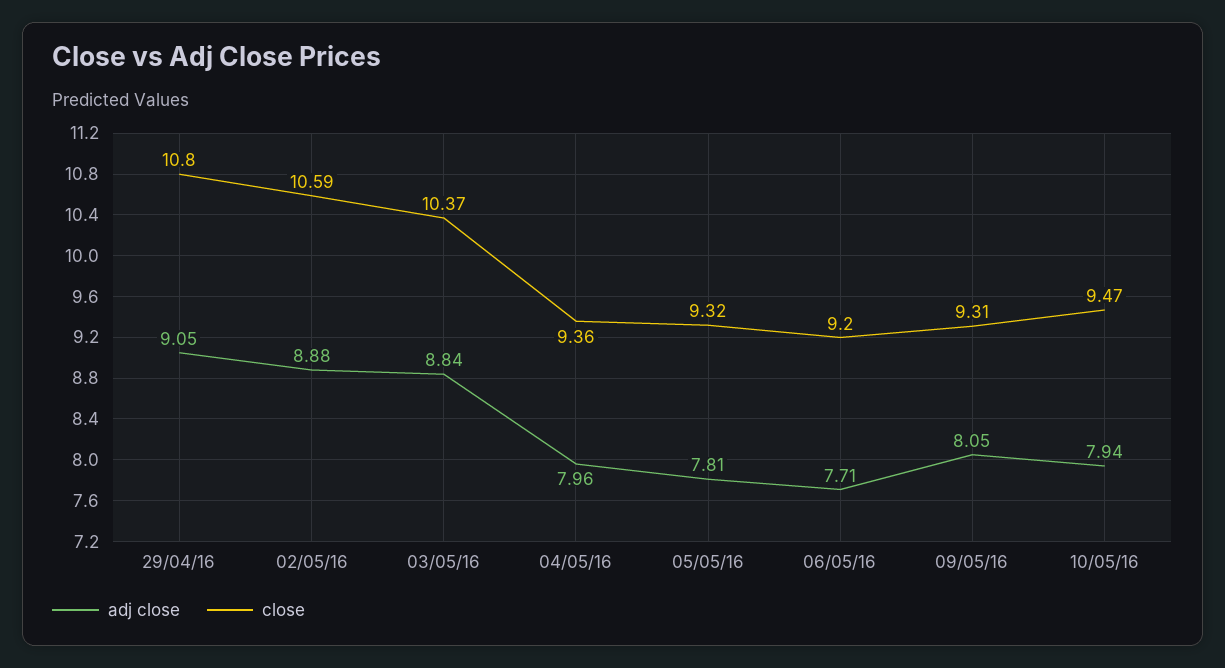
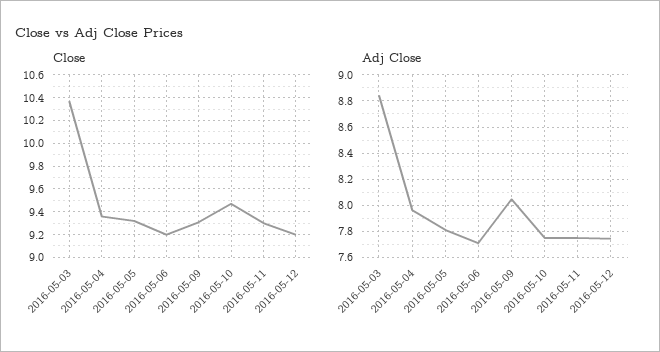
adj close, 29/04/16: 9.05 -> none
close, 29/04/16: 10.8 -> none
adj close, 02/05/16: 8.88 -> none
close, 02/05/16: 10.59 -> none
adj close, 10/05/16: 7.94 -> 7.75
close, 2016-05-11: none -> 9.3
close, 2016-05-12: none -> 9.2
adj close, 2016-05-11: none -> 7.75
adj close, 2016-05-12: none -> 7.75

